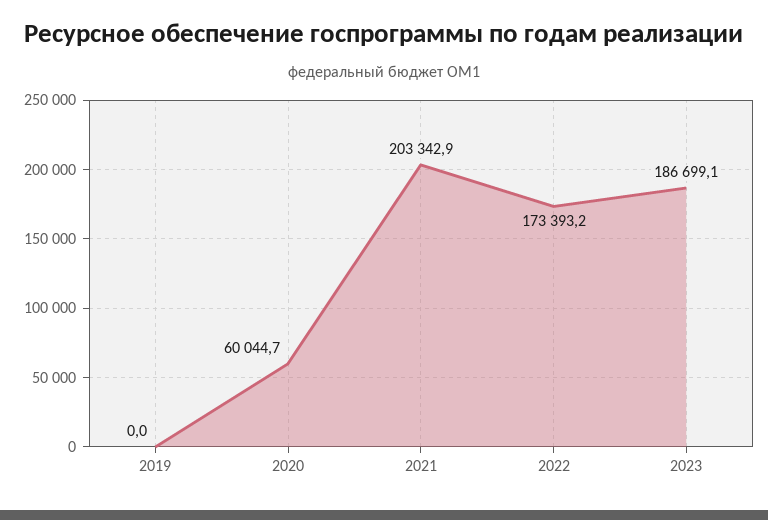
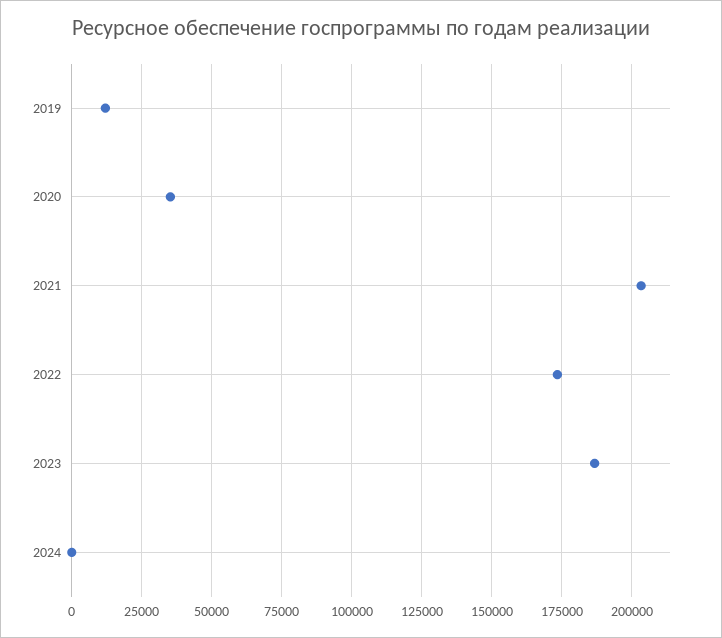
2019: 0 -> 12500
2020: 60044.7 -> 35000
2024: none -> 0

